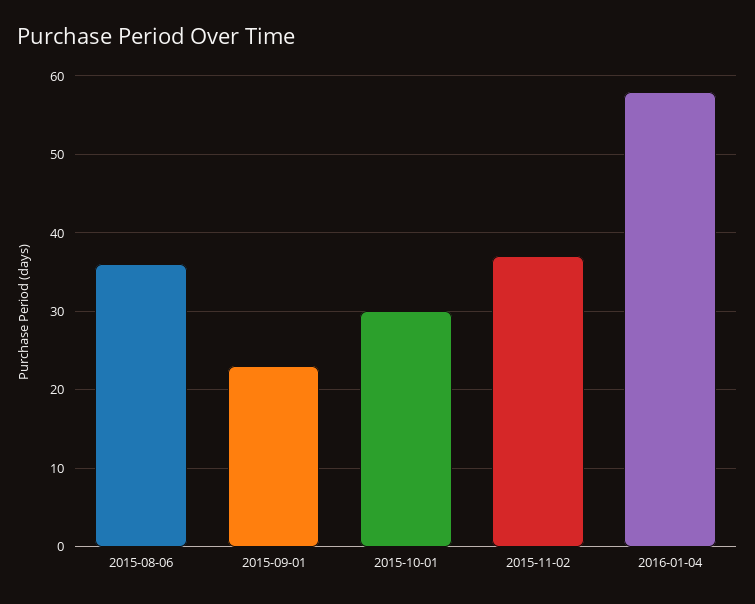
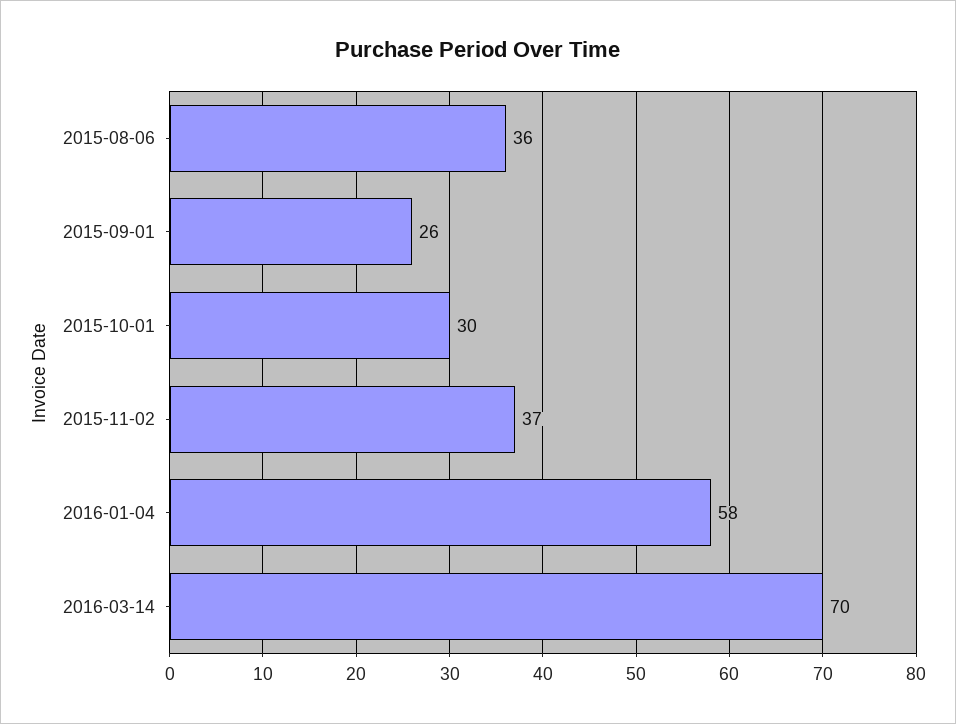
2015-09-01: 23 -> 26
2016-03-14: none -> 70

